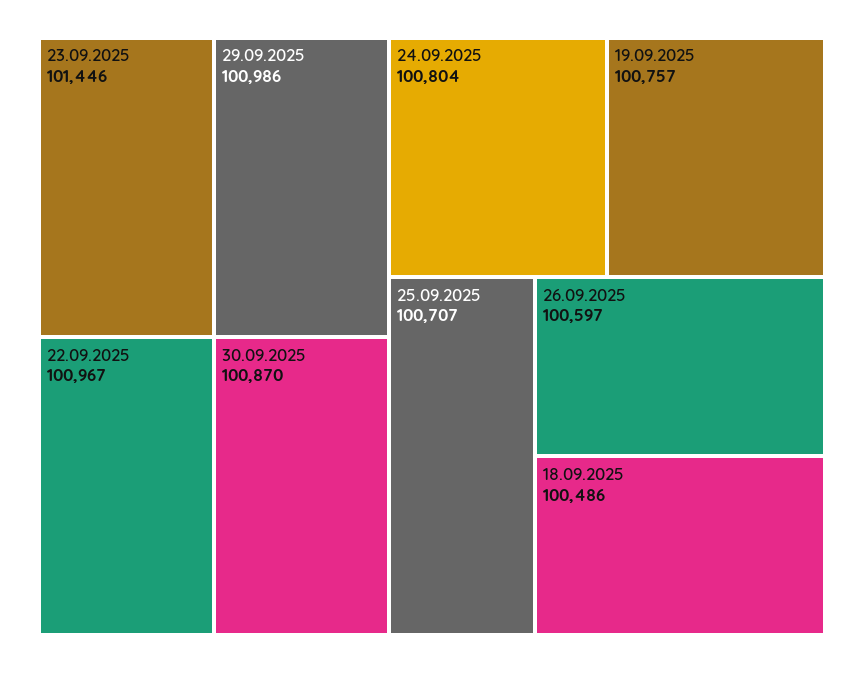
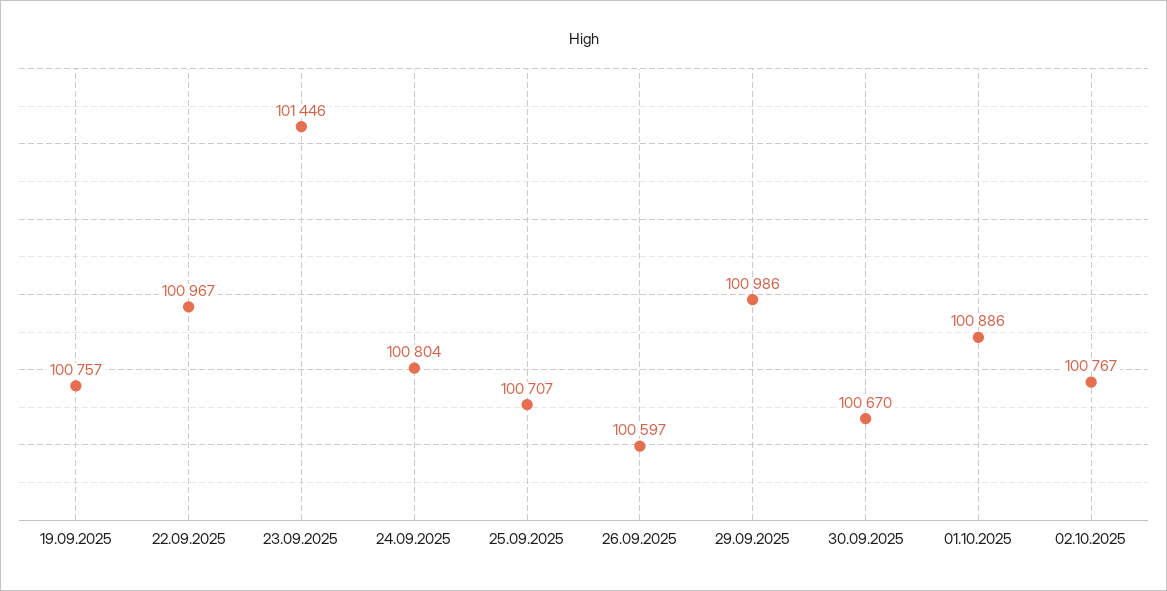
30.09.2025: 100870 -> 100670
18.09.2025: 100486 -> none
01.10.2025: none -> 100886
02.10.2025: none -> 100767

